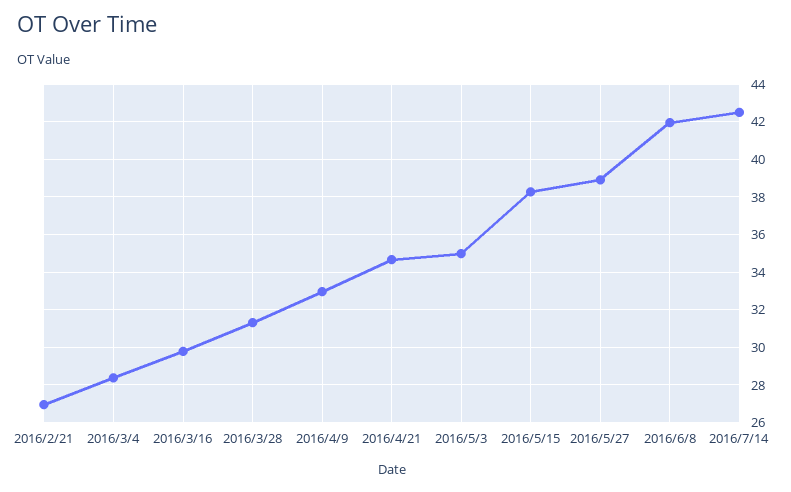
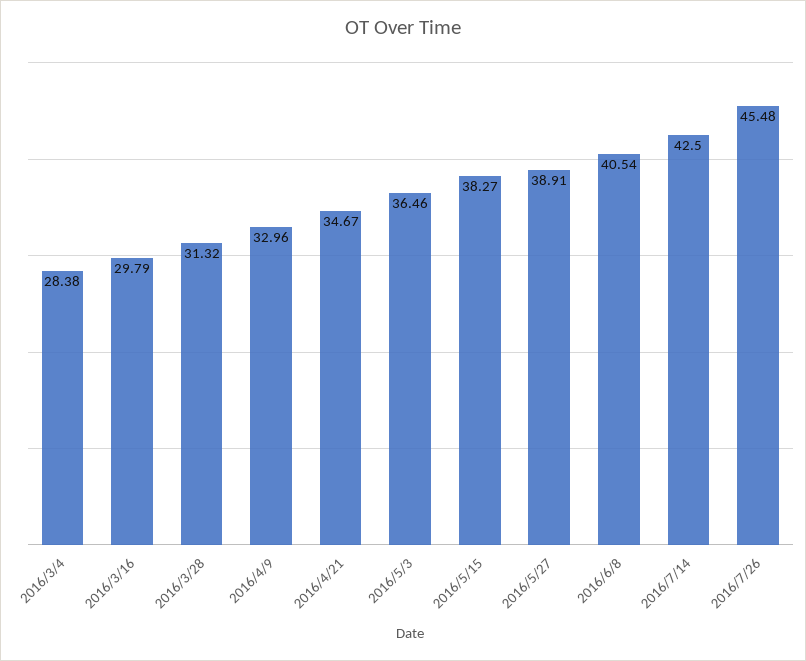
2016/2/21: 27 -> none
2016/5/3: 35 -> 36.46
2016/6/8: 42 -> 40.54
2016/7/26: none -> 45.48

